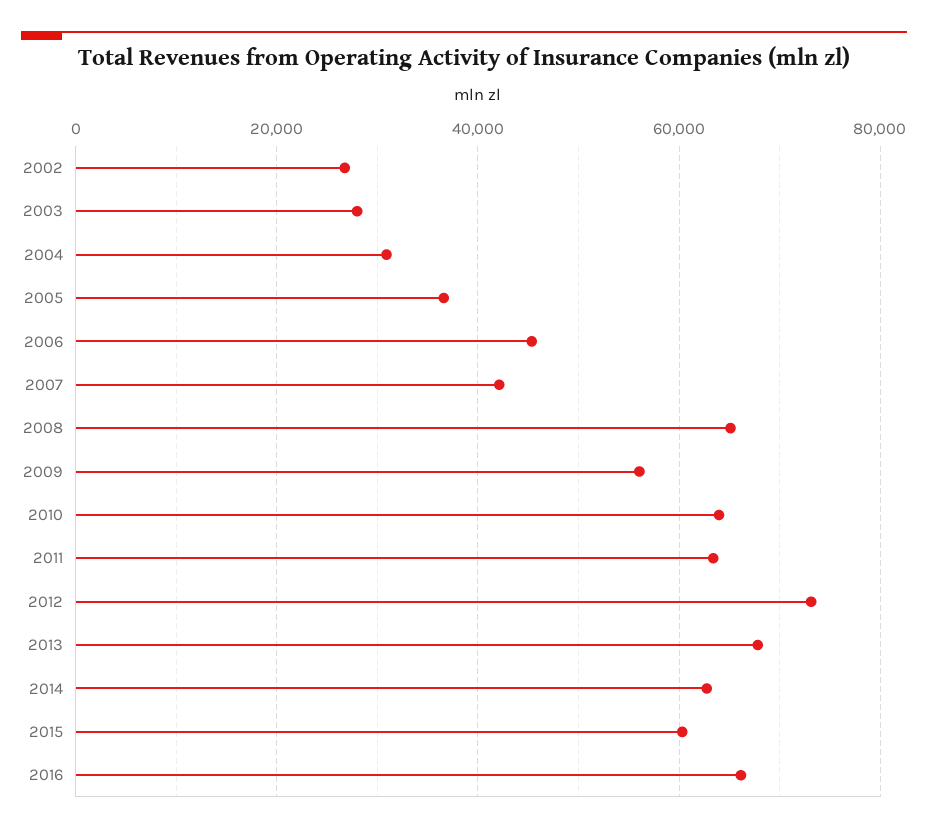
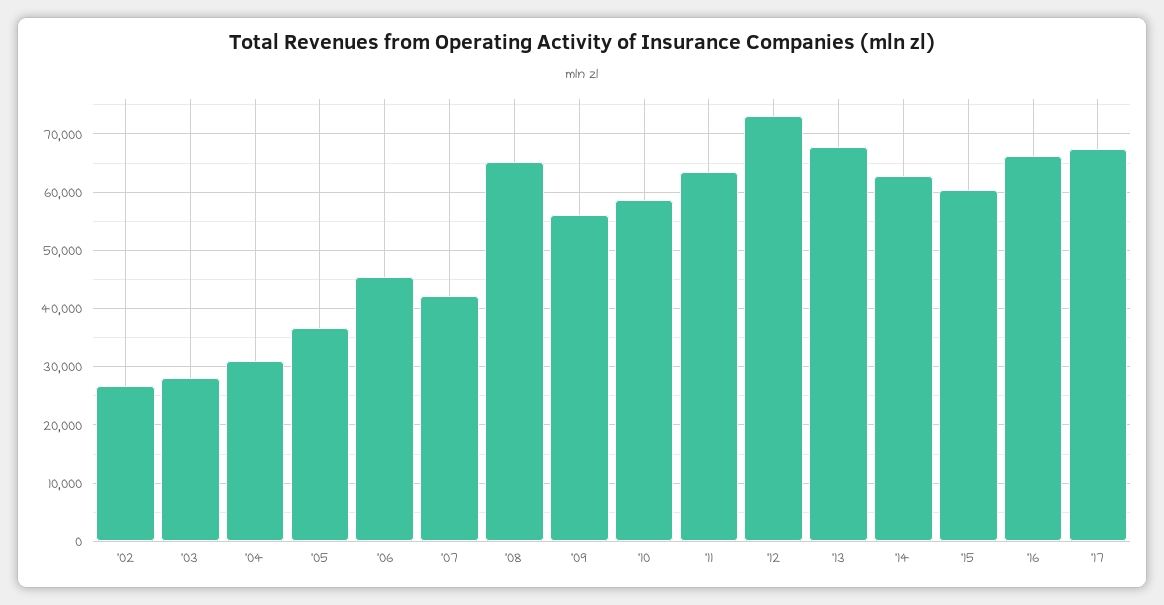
2010: 64000 -> 58000
'17: none -> 68000

